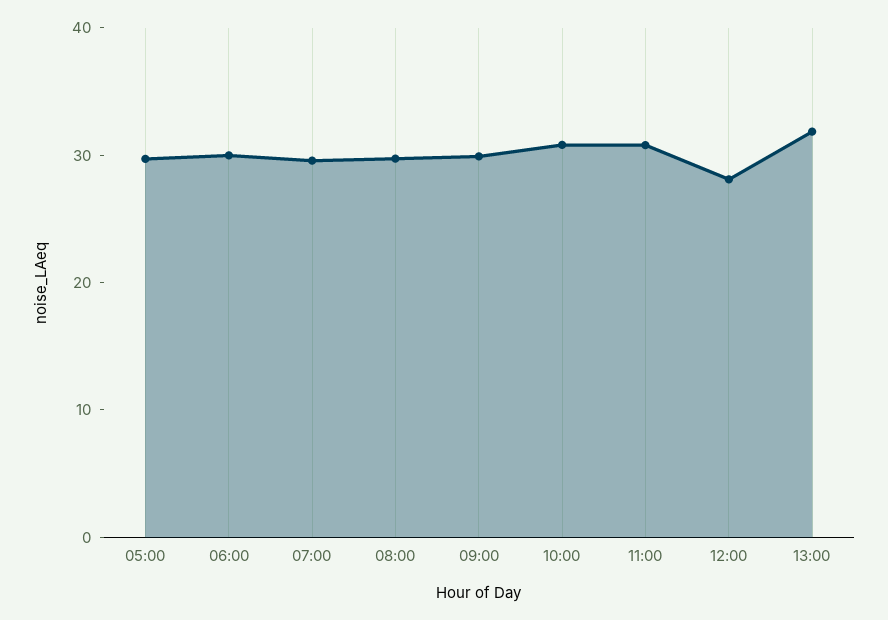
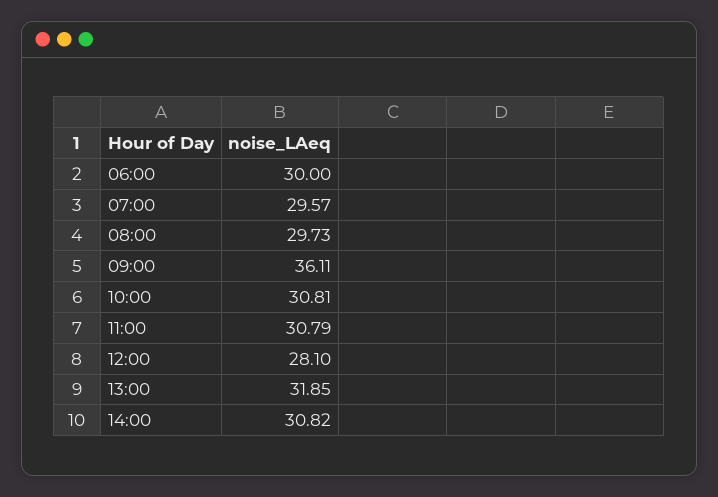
05:00: 30 -> none
09:00: 30 -> 36.11
14:00: none -> 30.82

